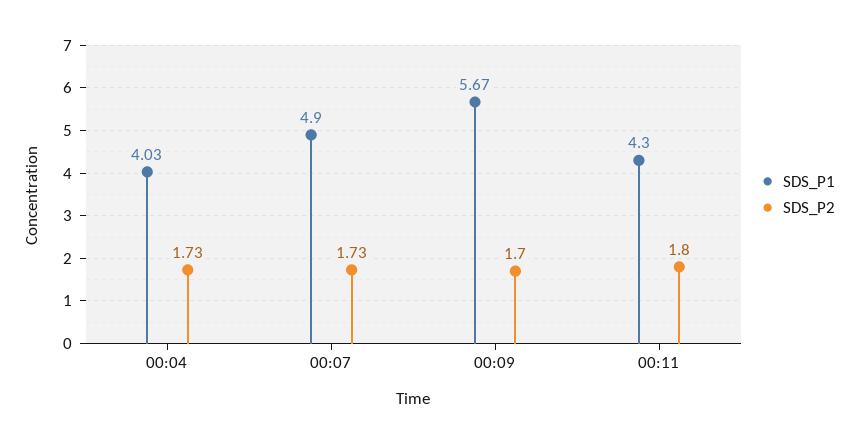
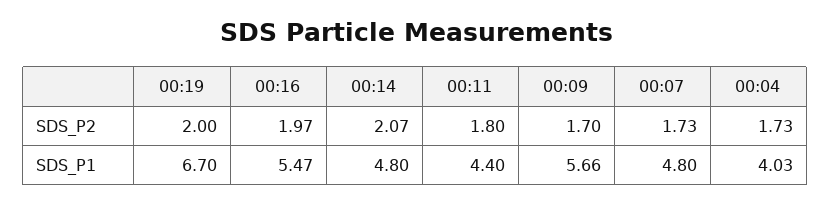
SDS_P1, 00:07: 4.9 -> 4.8
SDS_P1, 00:09: 5.67 -> 5.66
SDS_P1, 00:11: 4.3 -> 4.4
SDS_P2, 00:19: none -> 2
SDS_P2, 00:16: none -> 1.97
SDS_P2, 00:14: none -> 2.07
SDS_P1, 00:19: none -> 6.7
SDS_P1, 00:16: none -> 5.47
SDS_P1, 00:14: none -> 4.8

